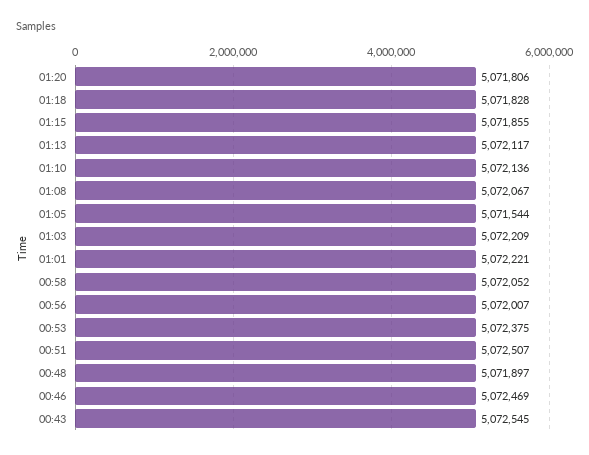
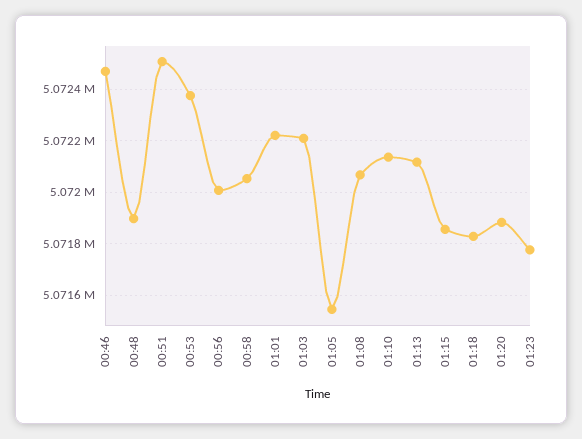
01:20: 5071806 -> 5071875
00:43: 5072545 -> none
01:23: none -> 5071775

